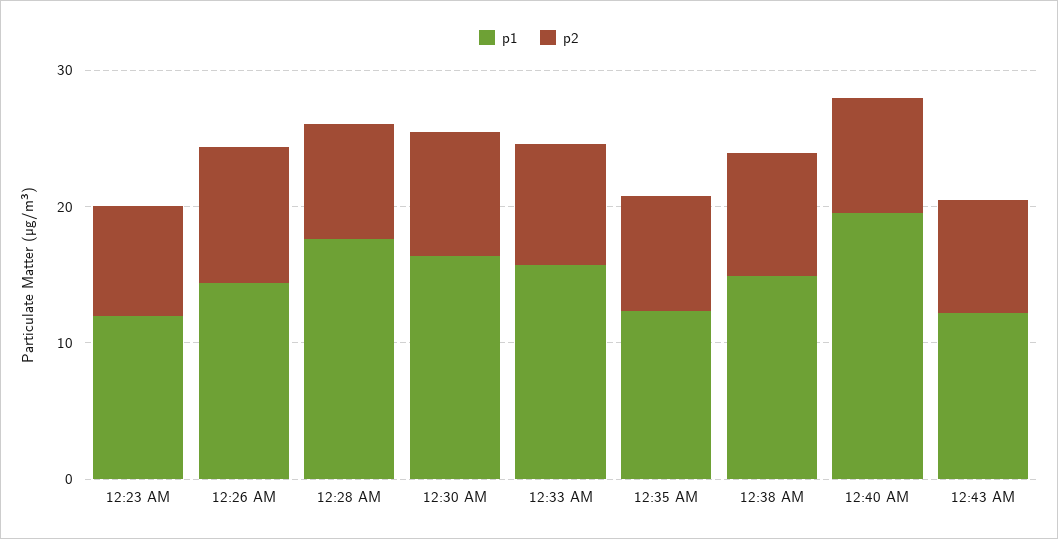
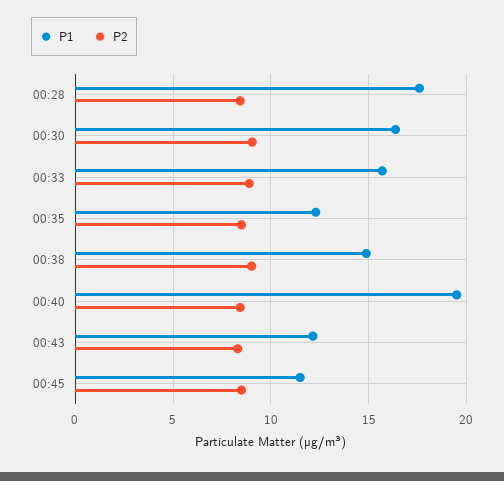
p1, 12:23 AM: 12 -> none
p2, 12:23 AM: 8 -> none
p1, 12:26 AM: 14 -> none
p2, 12:26 AM: 10 -> none
p1, 00:45: none -> 11.5
p2, 00:45: none -> 8.5

